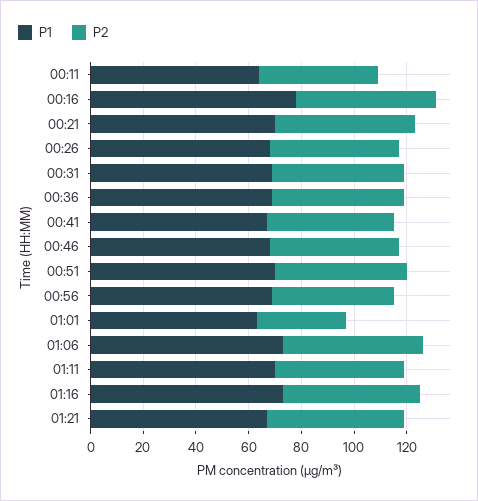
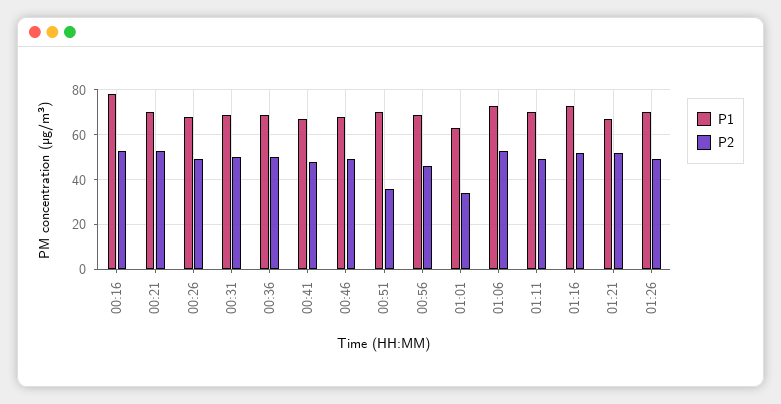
P1, 00:11: 65 -> none
P2, 00:11: 45 -> none
P2, 00:51: 50 -> 35
P1, 01:26: none -> 70
P2, 01:26: none -> 50

